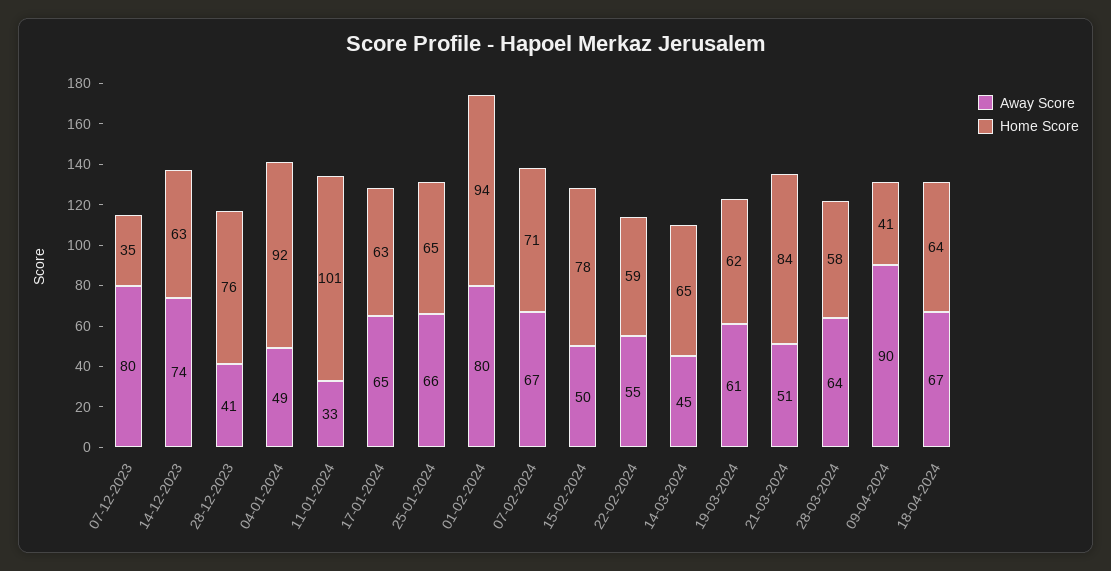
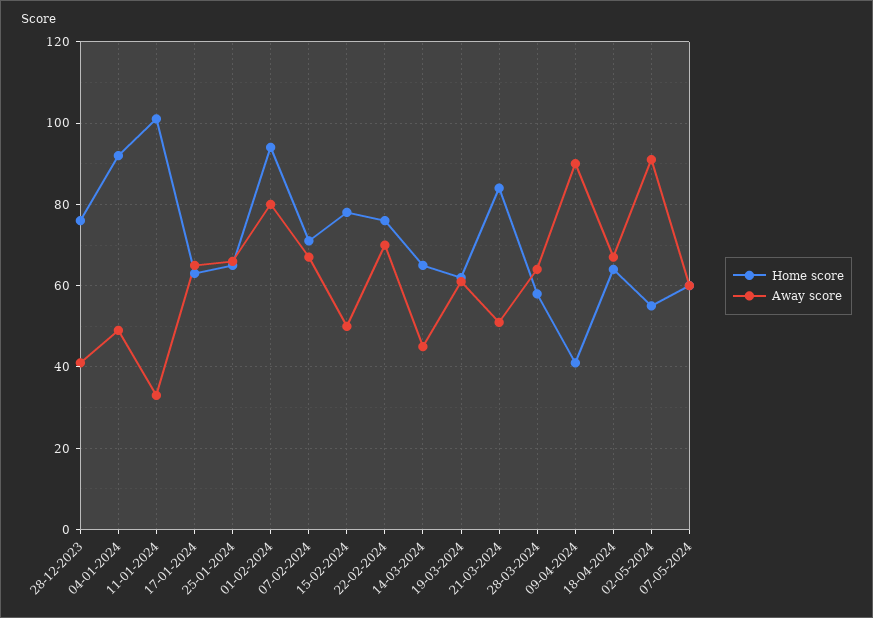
Away Score, 07-12-2023: 80 -> none
Home Score, 07-12-2023: 35 -> none
Away Score, 14-12-2023: 74 -> none
Home Score, 14-12-2023: 63 -> none
Away Score, 22-02-2024: 55 -> 70
Home Score, 22-02-2024: 59 -> 75
Home Score, 02-05-2024: none -> 55
Away Score, 02-05-2024: none -> 90
Home Score, 07-05-2024: none -> 60
Away Score, 07-05-2024: none -> 60

